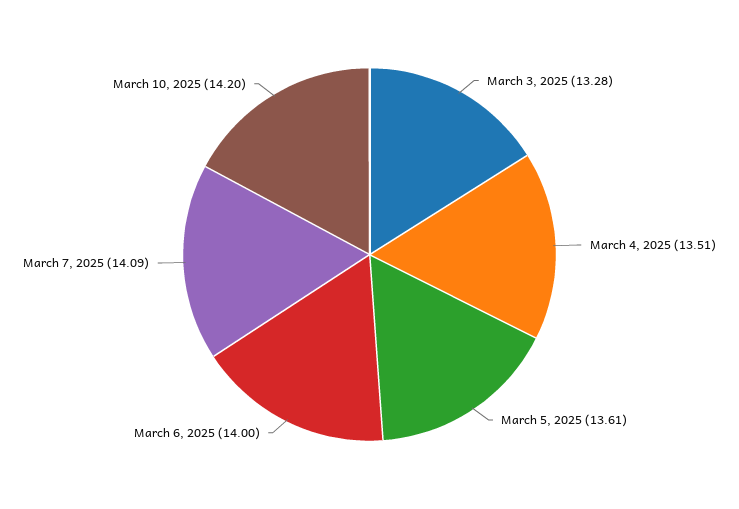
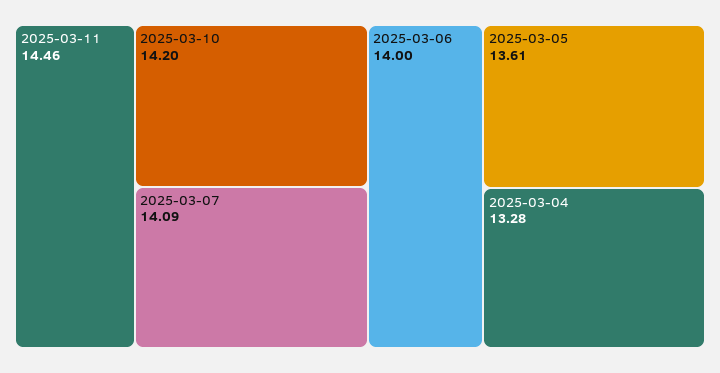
March 3, 2025: 13.28 -> none
March 4, 2025: 13.51 -> 13.28
2025-03-11: none -> 14.46

